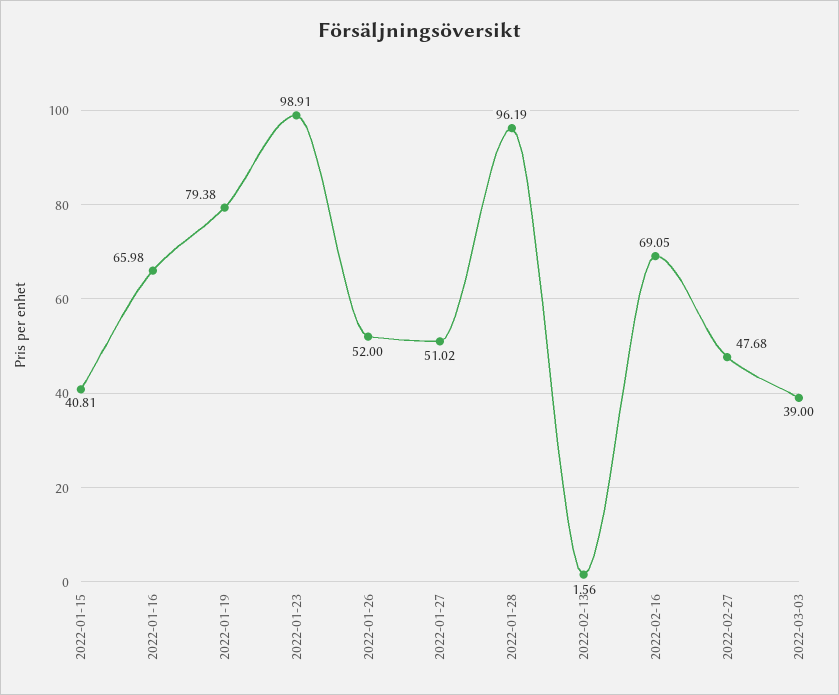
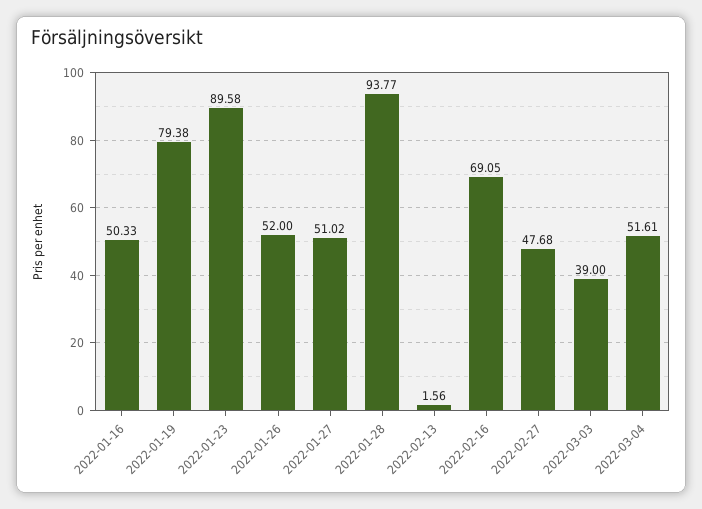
2022-01-15: 40.81 -> none
2022-01-16: 65.98 -> 50.33
2022-01-23: 98.91 -> 89.58
2022-01-28: 96.19 -> 93.77
2022-03-04: none -> 51.61

